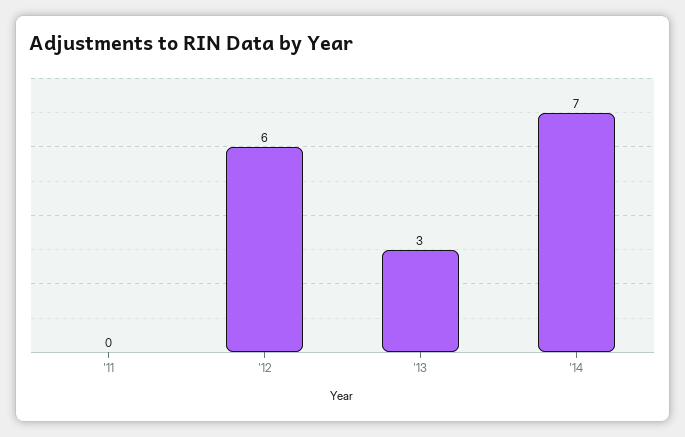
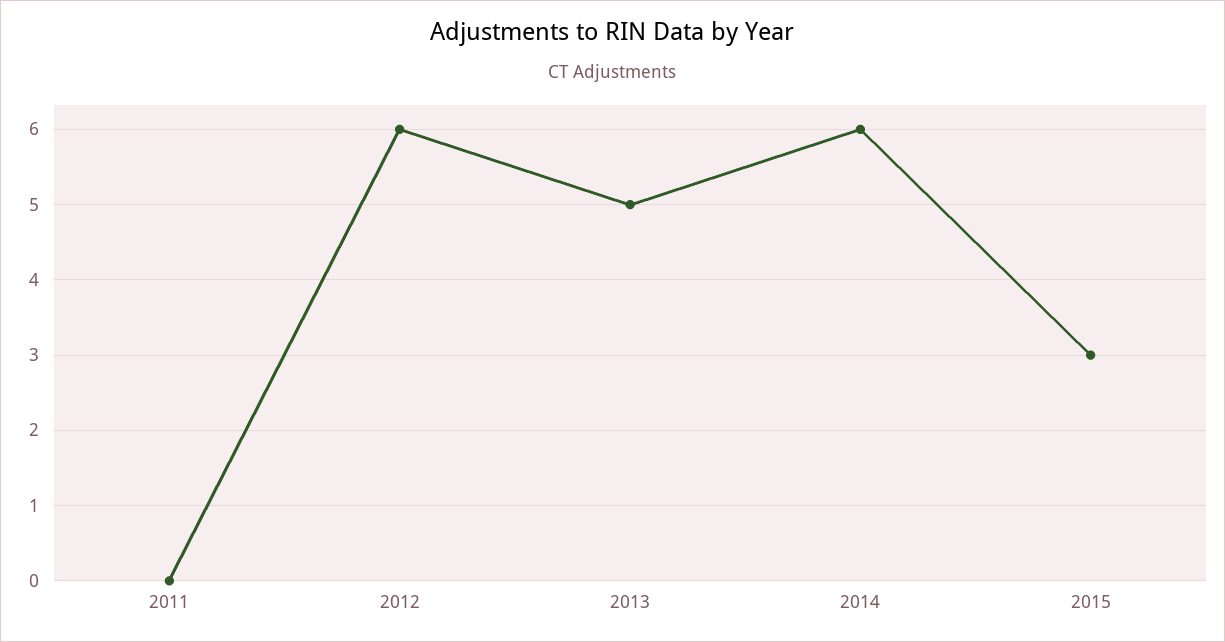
'13: 3 -> 5
'14: 7 -> 6
2015: none -> 3

